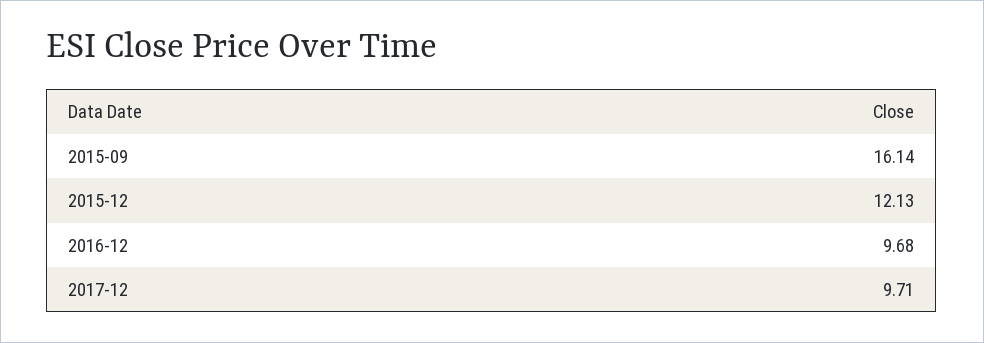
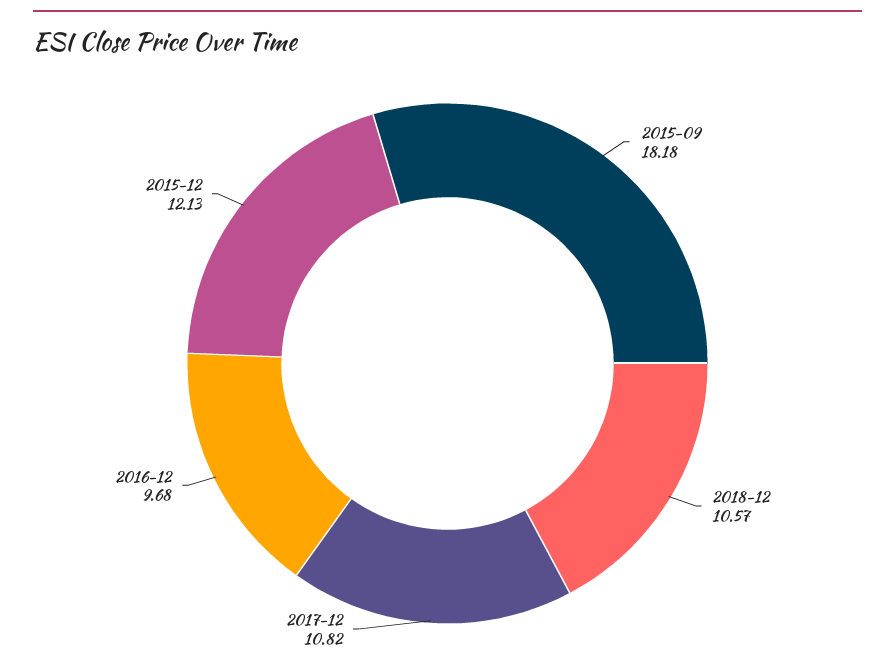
2015-09: 16.14 -> 18.18
2017-12: 9.71 -> 10.82
2018-12: none -> 10.57

